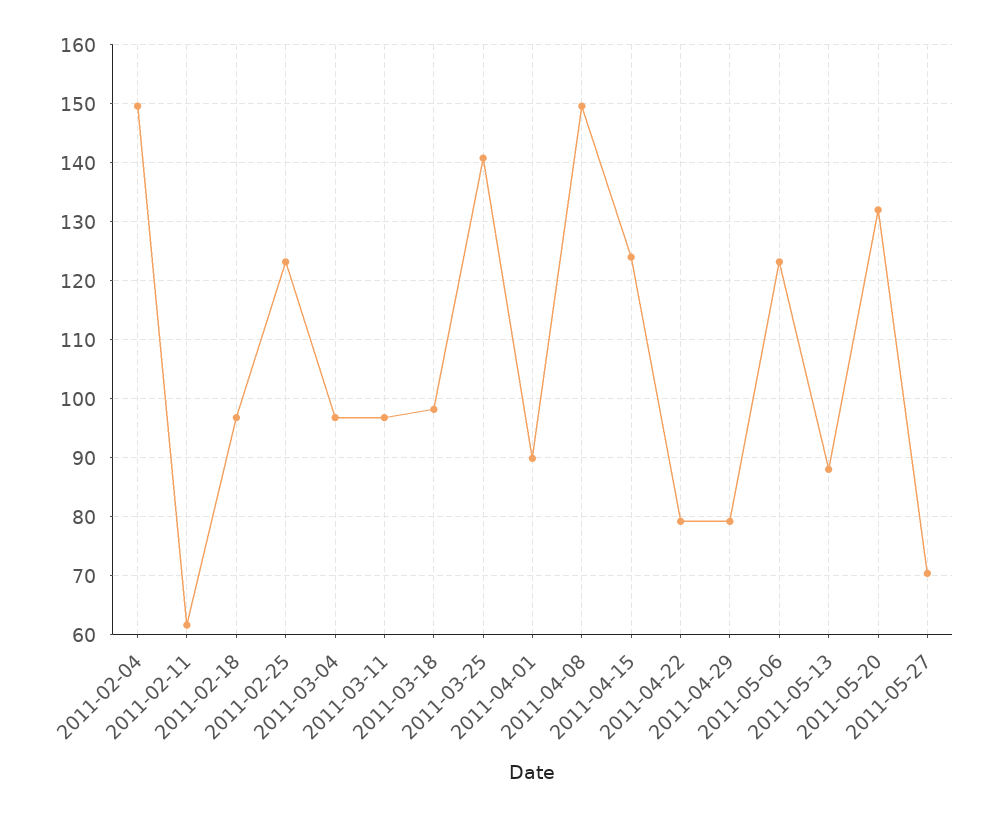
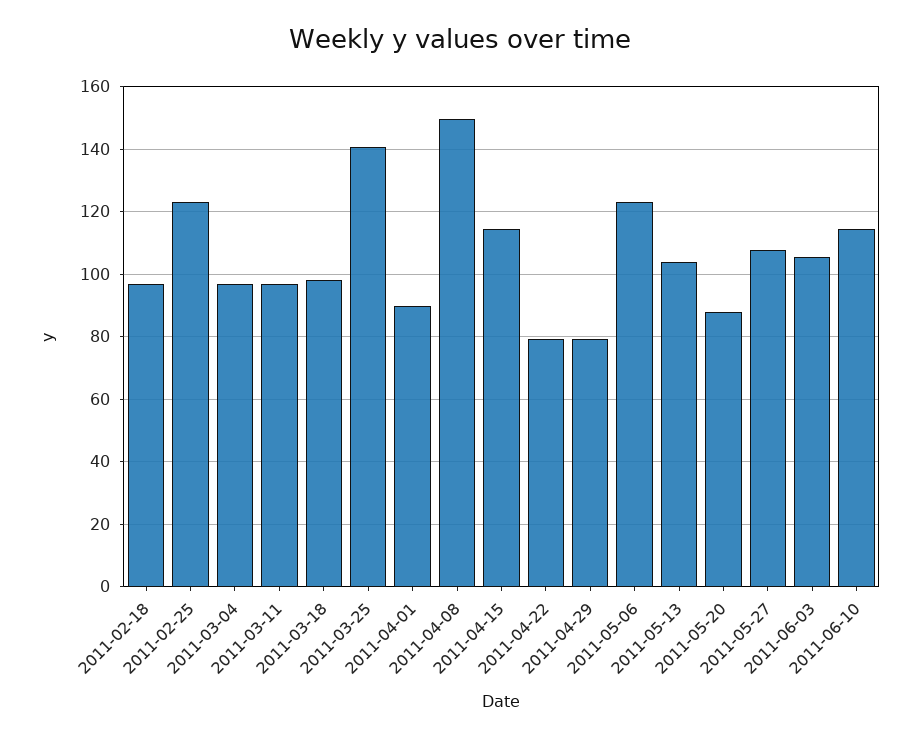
2011-02-04: 150 -> none
2011-02-11: 62 -> none
2011-04-15: 124 -> 114
2011-05-13: 88 -> 104
2011-05-20: 132 -> 88
2011-05-27: 70 -> 108
2011-06-03: none -> 106
2011-06-10: none -> 114

